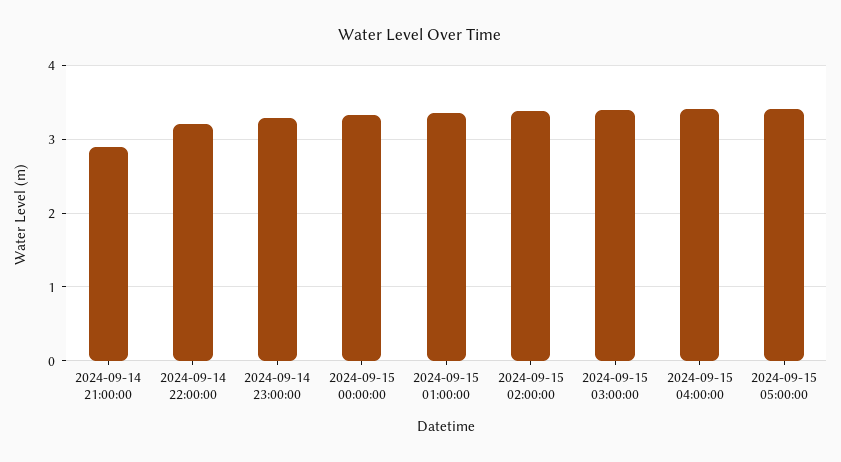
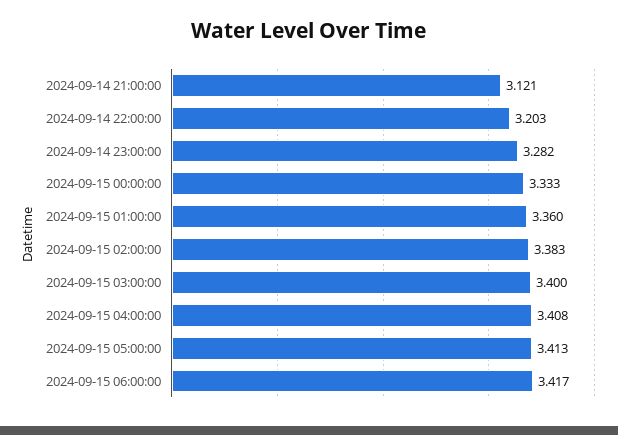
2024-09-14 21:00:00: 2.9 -> 3.121
2024-09-15 06:00:00: none -> 3.417

